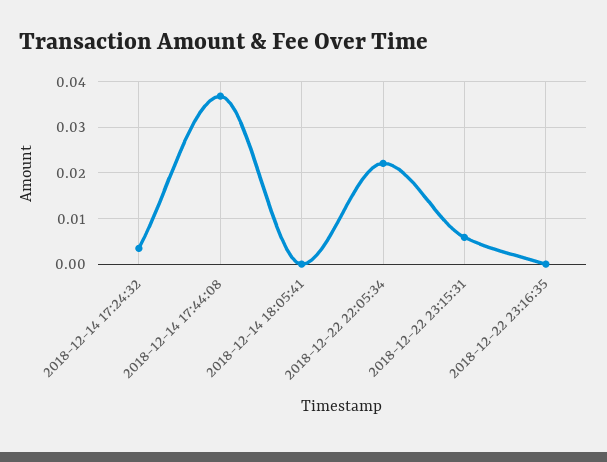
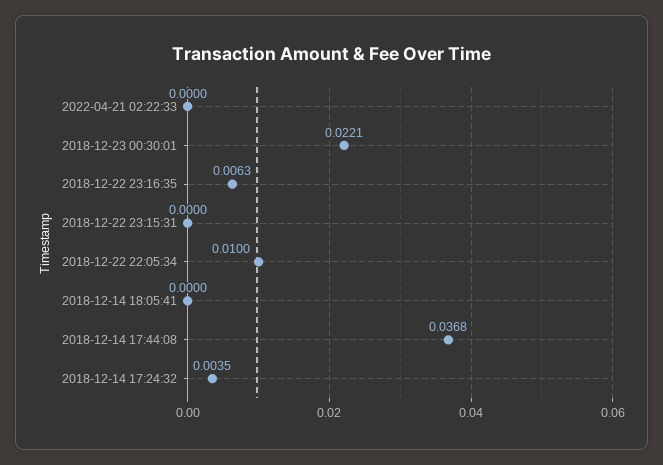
2018-12-22 22:05:34: 0.022 -> 0.01
2018-12-22 23:15:31: 0.006 -> 0
2018-12-22 23:16:35: 0 -> 0.0063
2022-04-21 02:22:33: none -> 0
2018-12-23 00:30:01: none -> 0.0221

